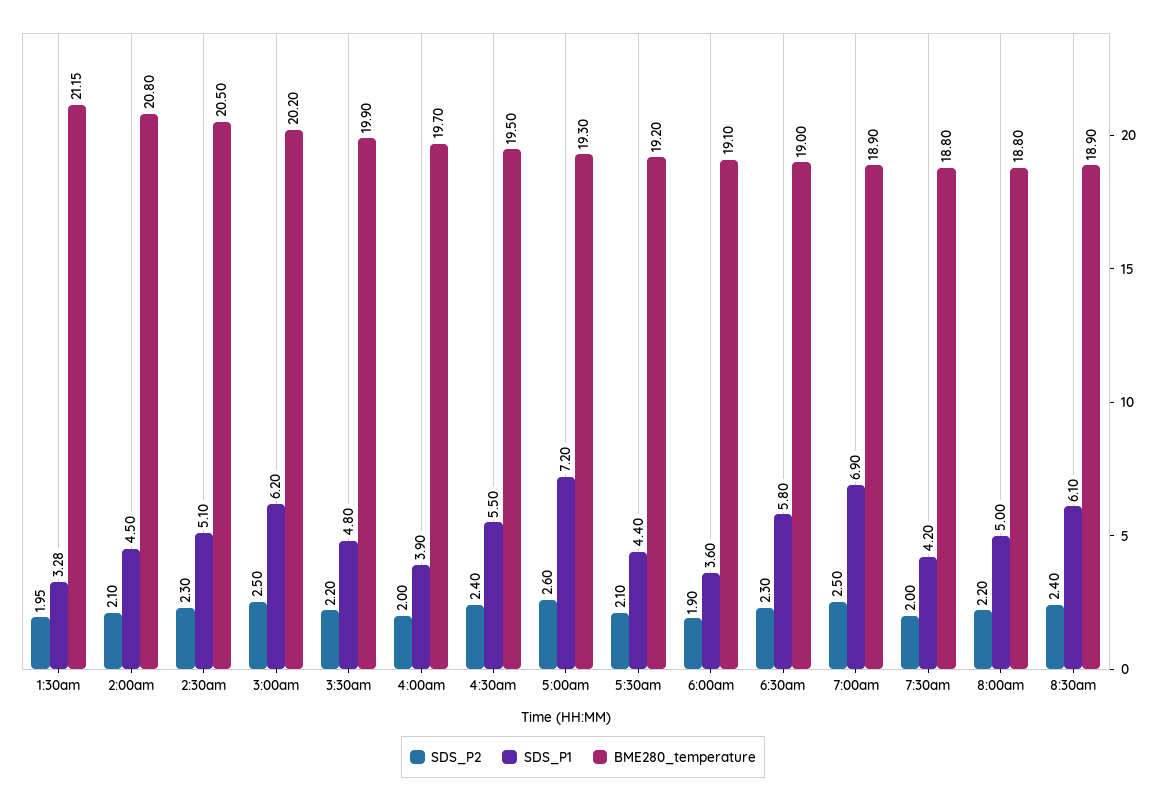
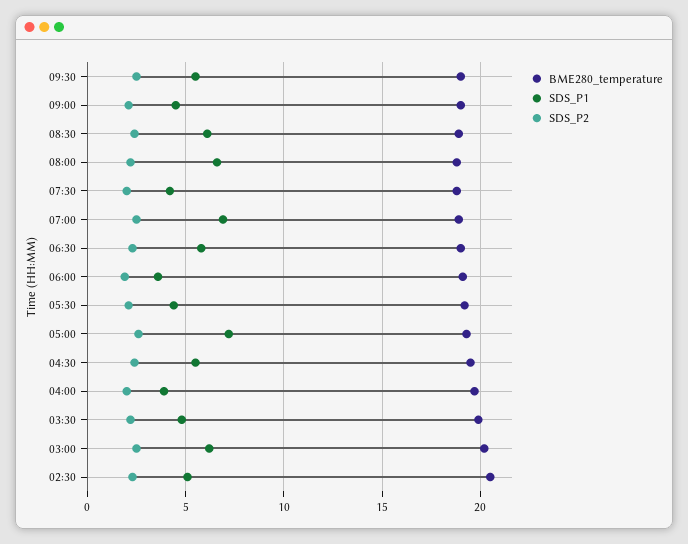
SDS_P2, 1:30am: 1.95 -> none
SDS_P1, 1:30am: 3.28 -> none
BME280_temperature, 1:30am: 21.15 -> none
SDS_P2, 2:00am: 2.1 -> none
SDS_P1, 2:00am: 4.5 -> none
BME280_temperature, 2:00am: 20.8 -> none
SDS_P1, 8:00am: 5 -> 6.5
BME280_temperature, 09:30: none -> 19
SDS_P1, 09:30: none -> 5.5
SDS_P2, 09:30: none -> 2.5
BME280_temperature, 09:00: none -> 19
SDS_P1, 09:00: none -> 4.5
SDS_P2, 09:00: none -> 2

